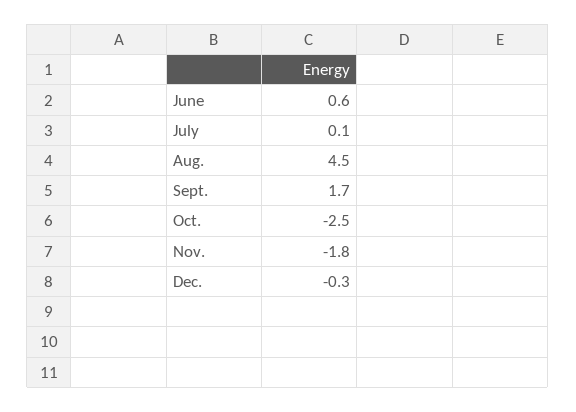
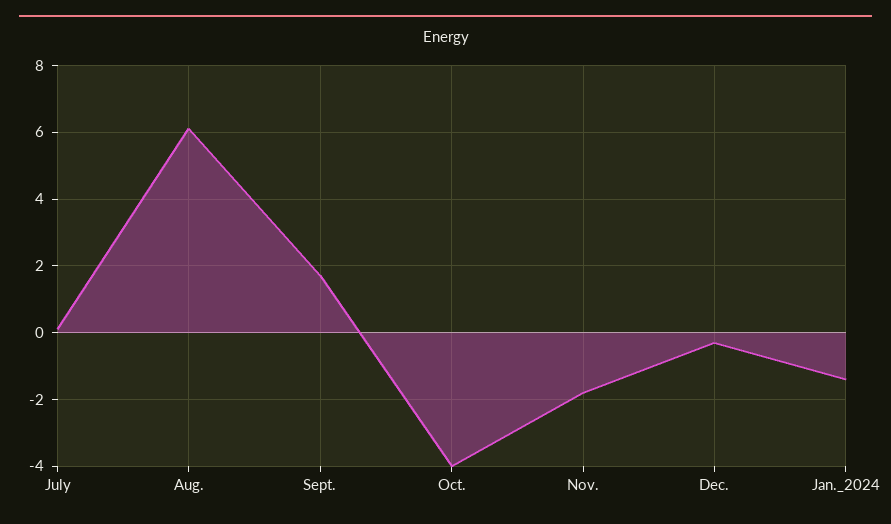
June: 0.6 -> none
Aug.: 4.5 -> 6
Oct.: -2.5 -> -4
Jan._2024: none -> -1.5

